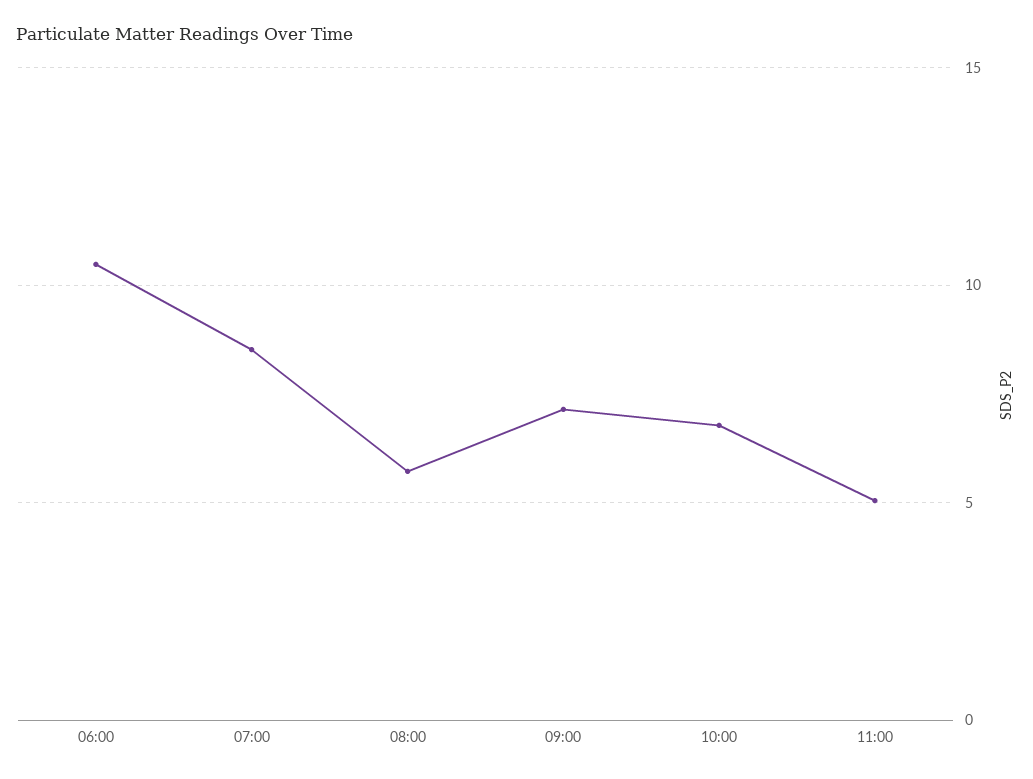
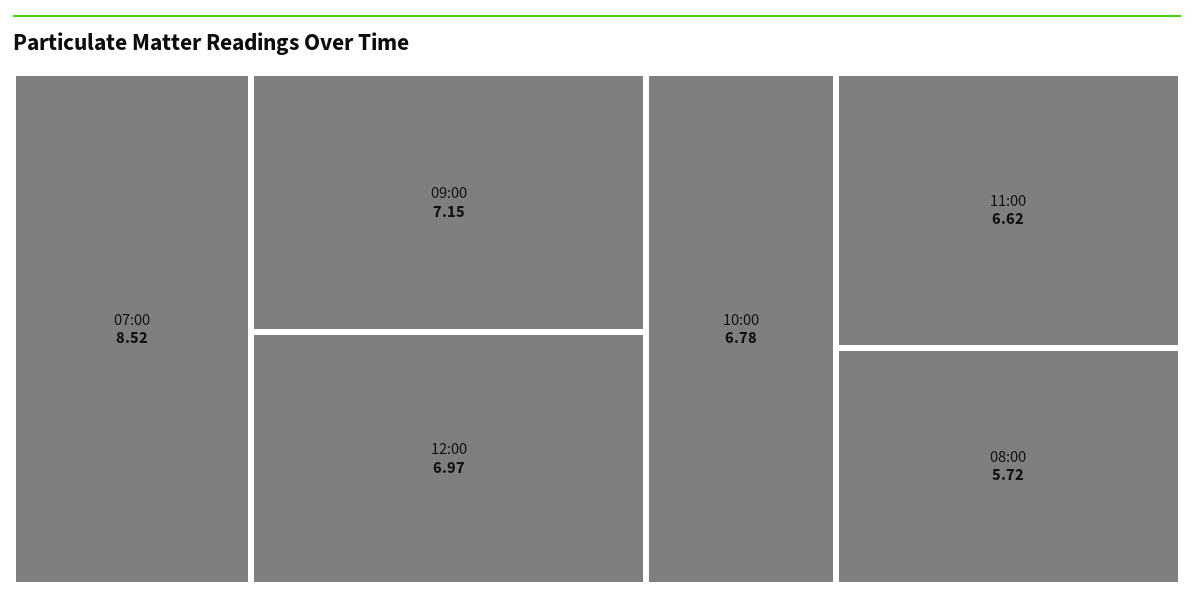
06:00: 10.5 -> none
11:00: 5 -> 6.62
12:00: none -> 6.97

